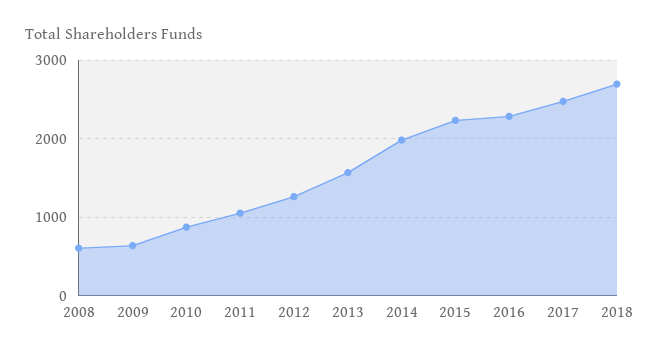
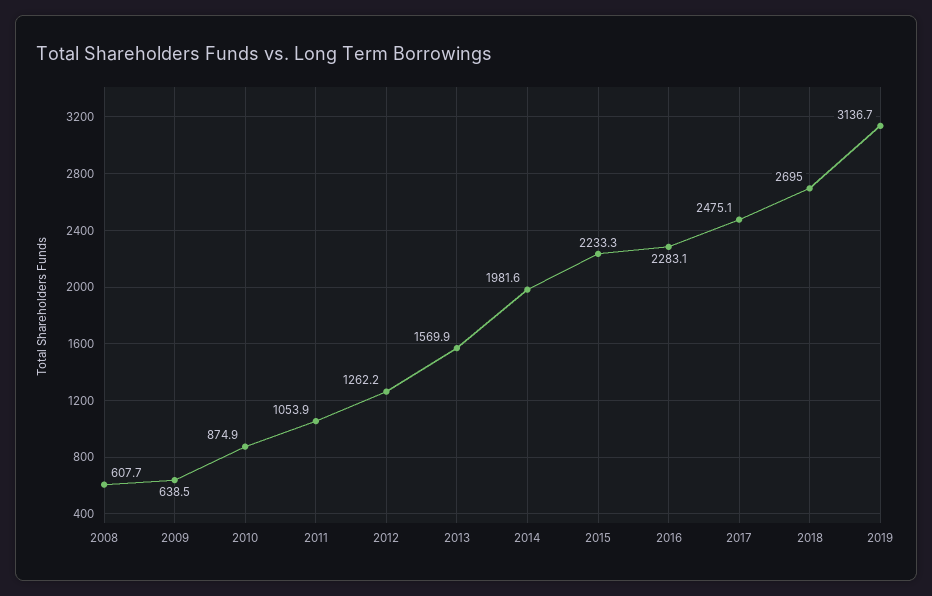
2019: none -> 3136.7

